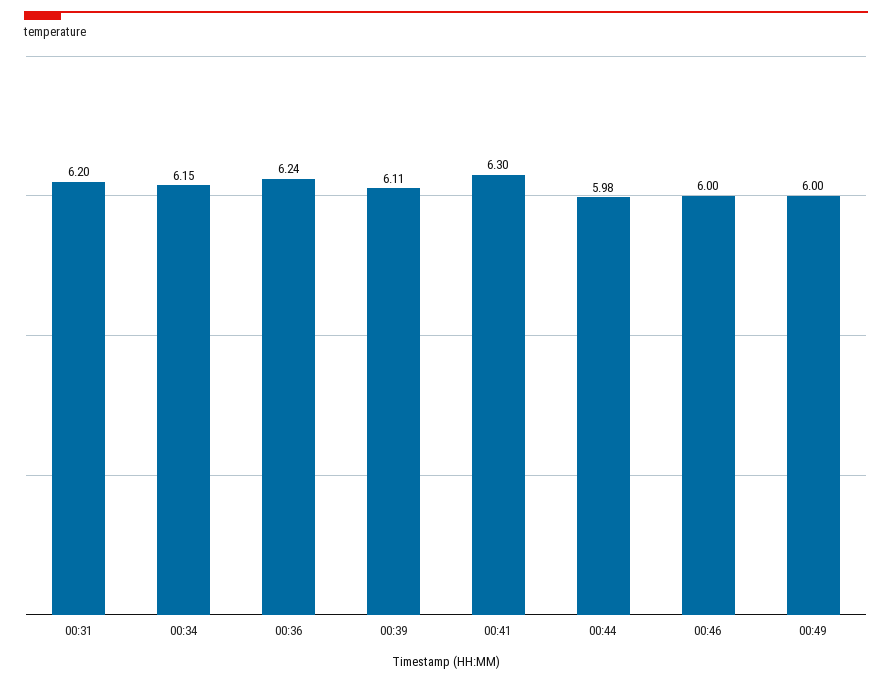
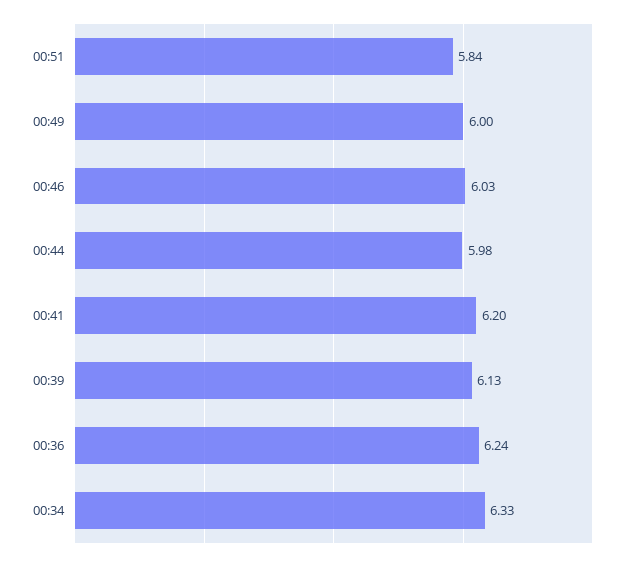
00:31: 6.2 -> none
00:34: 6.15 -> 6.33
00:39: 6.11 -> 6.13
00:41: 6.3 -> 6.2
00:46: 6 -> 6.03
00:51: none -> 5.84

